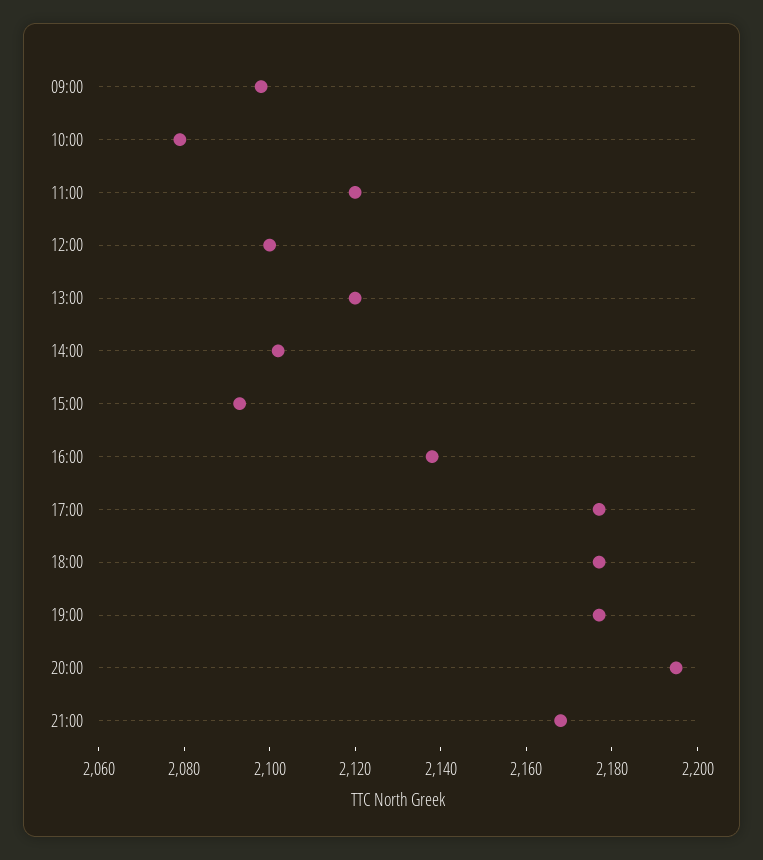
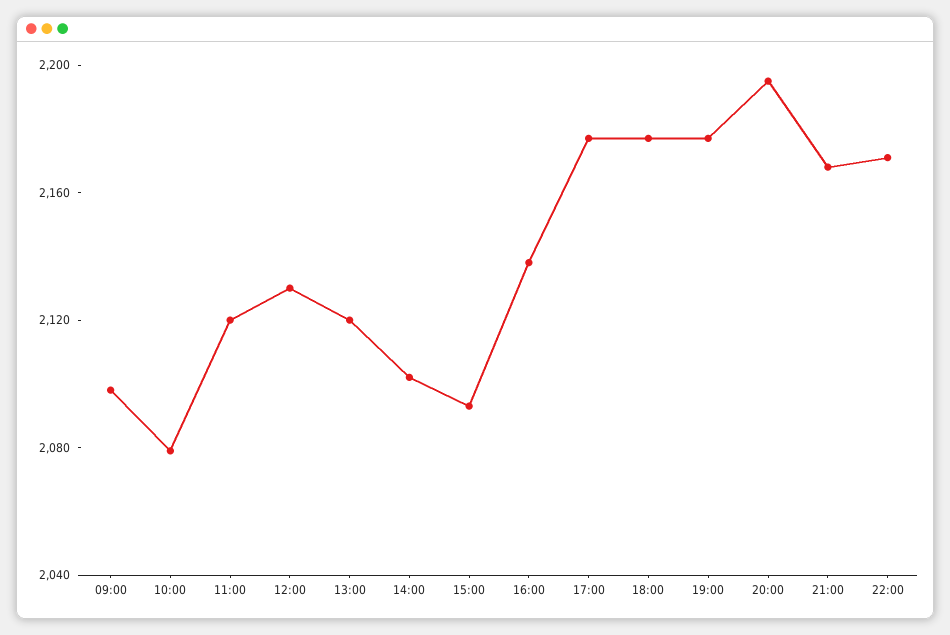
12:00: 2100 -> 2130
22:00: none -> 2170

